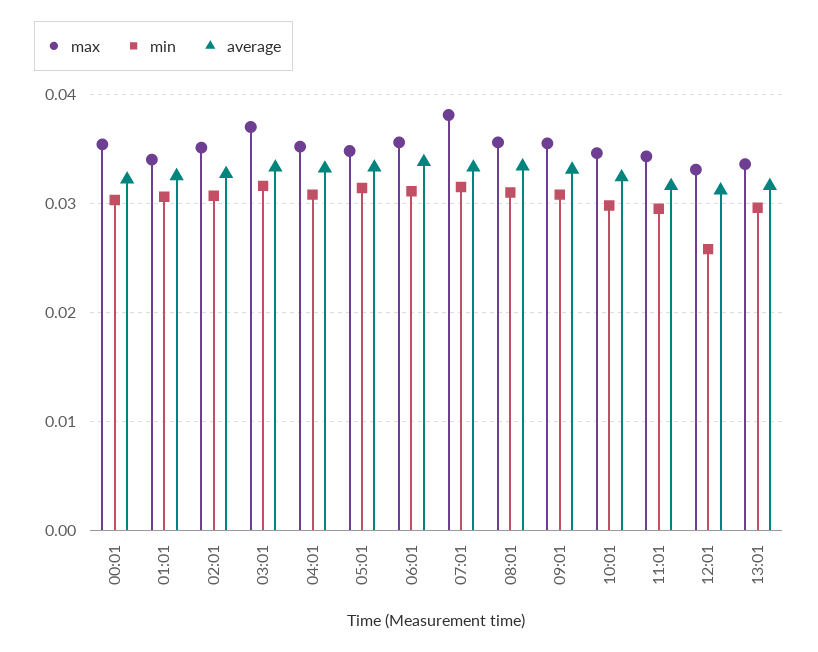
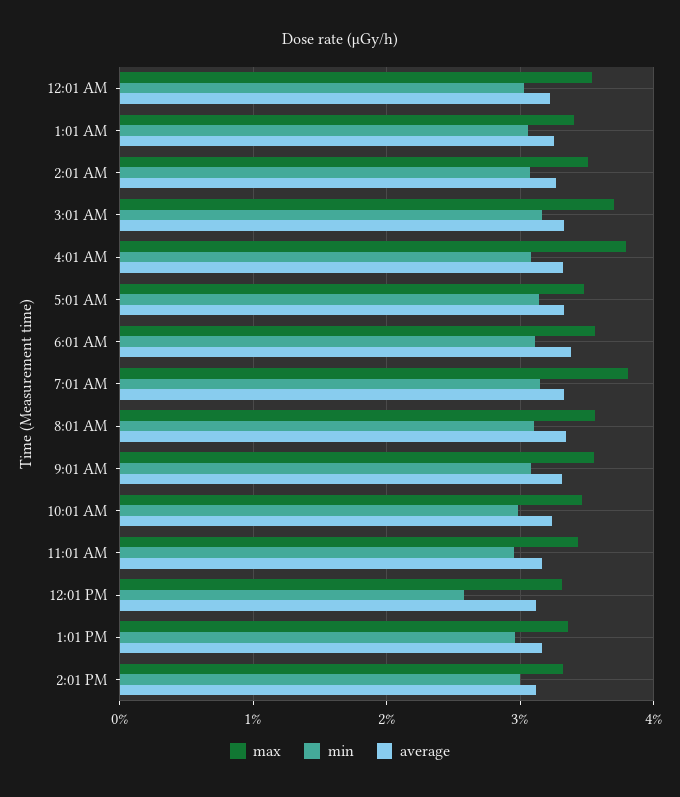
max, 04:01: 0.035 -> 0.038
max, 2:01 PM: none -> 0.033
min, 2:01 PM: none -> 0.03
average, 2:01 PM: none -> 0.031

